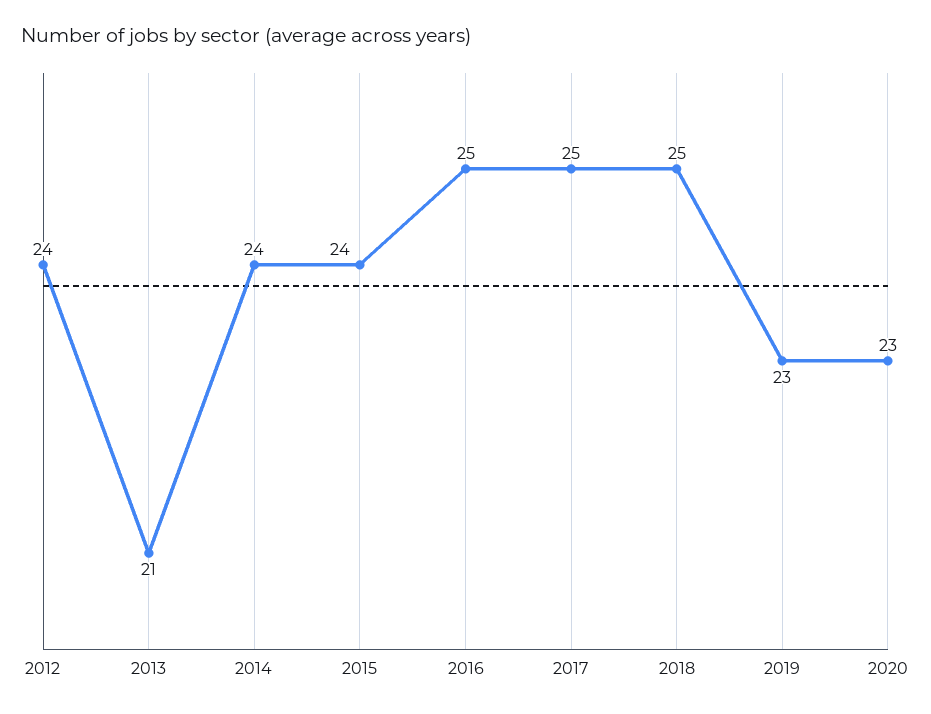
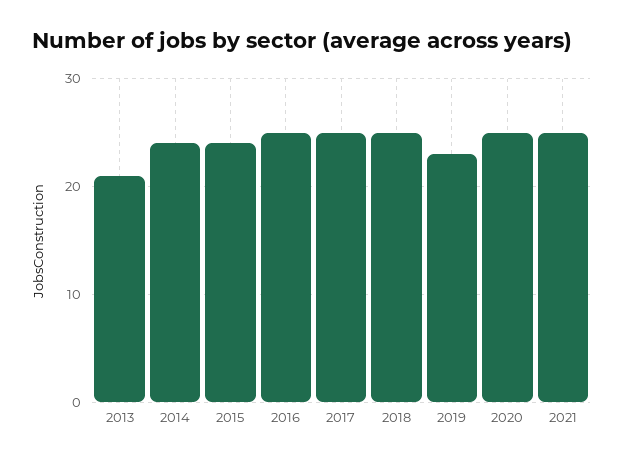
2012: 24 -> none
2020: 23 -> 25
2021: none -> 25

